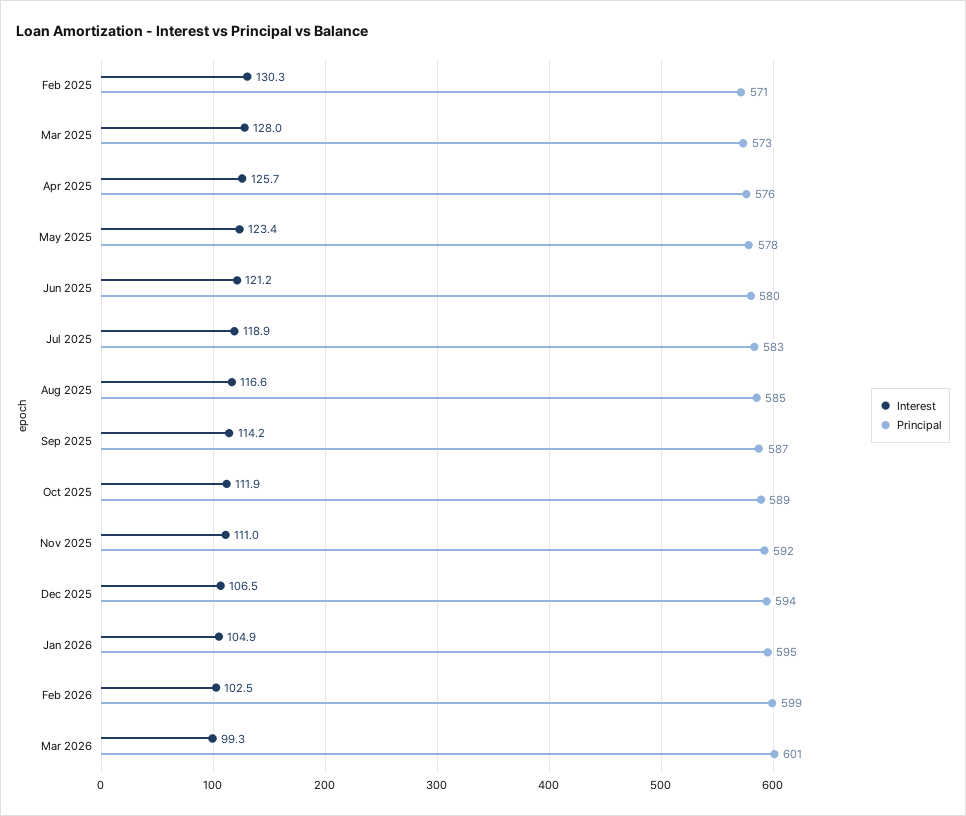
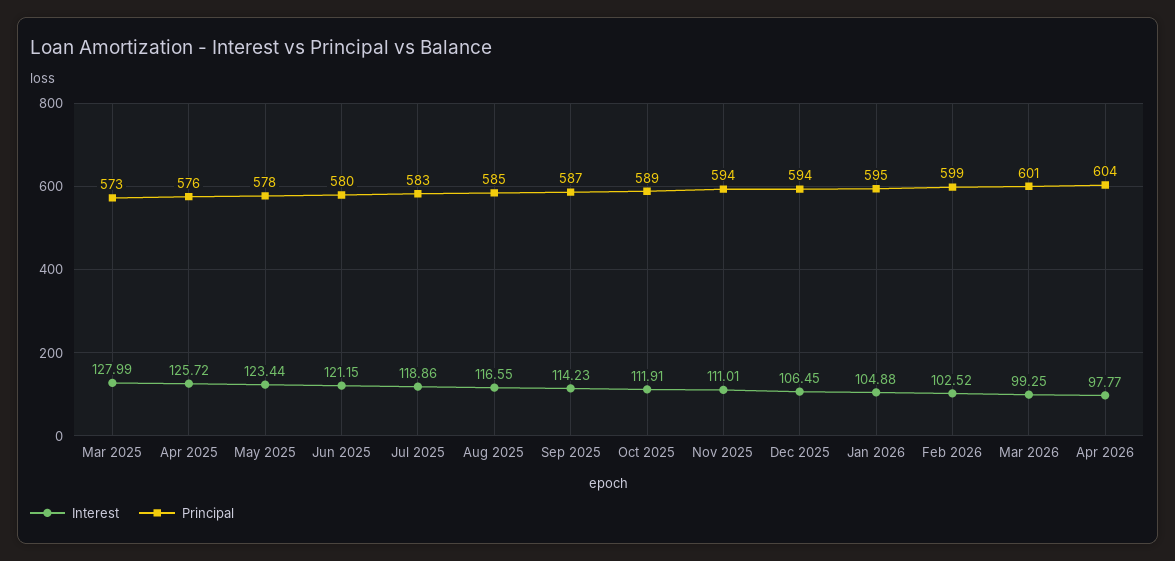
Interest, Feb 2025: 130.3 -> none
Principal, Feb 2025: 571 -> none
Principal, Nov 2025: 592 -> 594
Interest, Apr 2026: none -> 97.77
Principal, Apr 2026: none -> 604

